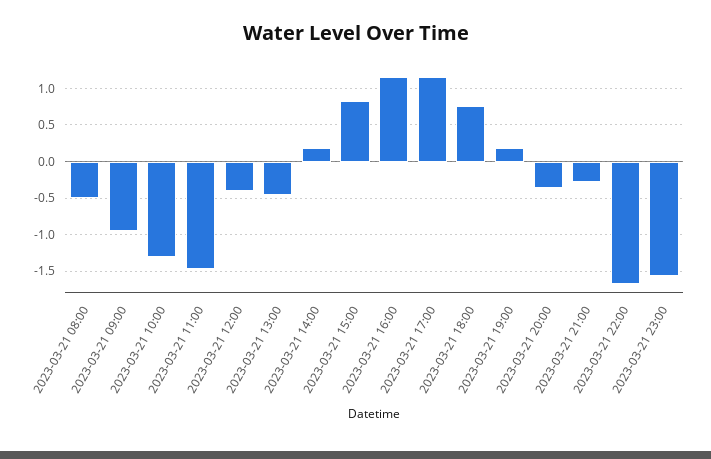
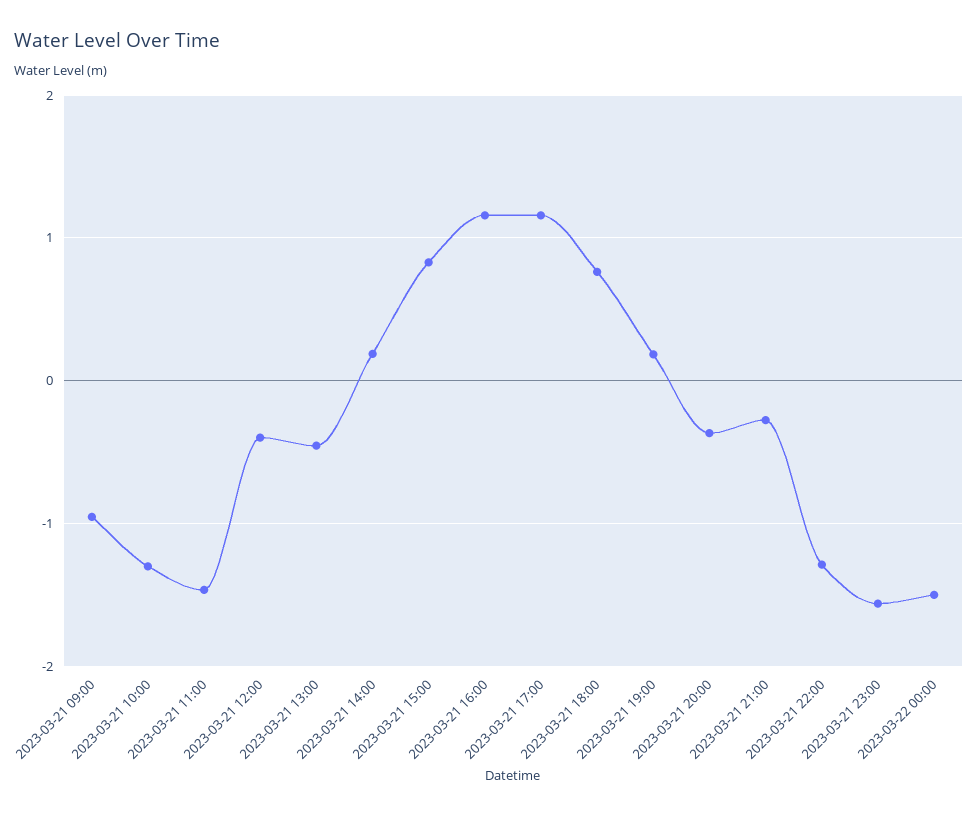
2023-03-21 08:00: -0.5 -> none
2023-03-21 22:00: -1.7 -> -1.3
2023-03-22 00:00: none -> -1.5

